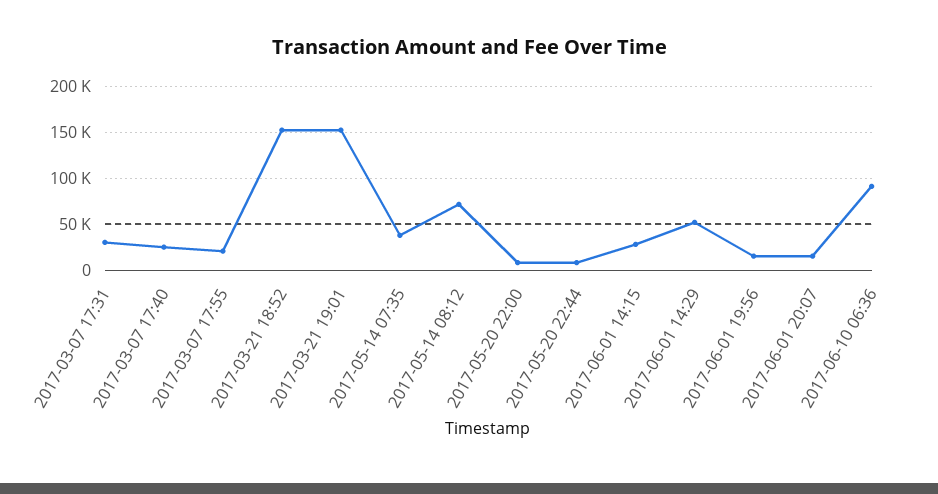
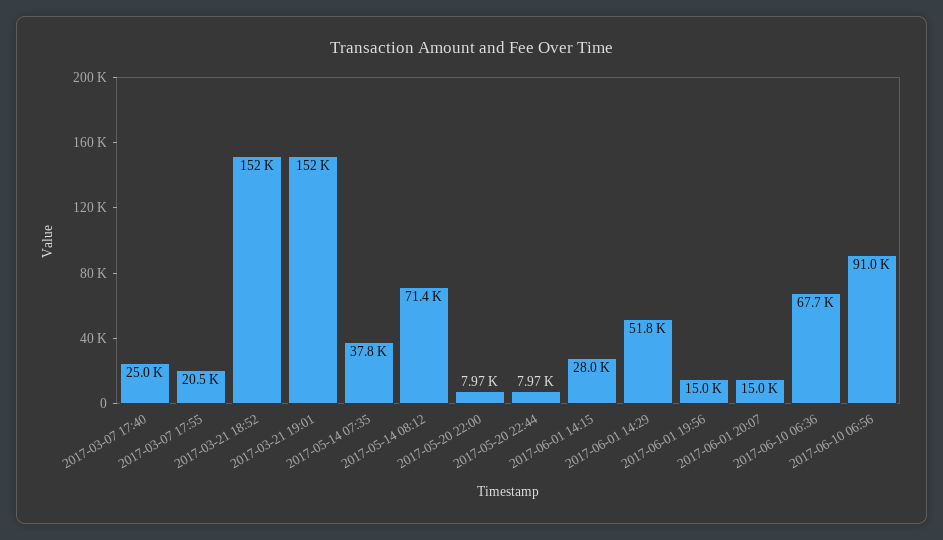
2017-03-07 17:31: 30000 -> none
2017-06-10 06:36: 90000 -> 67700
2017-06-10 06:56: none -> 91000

